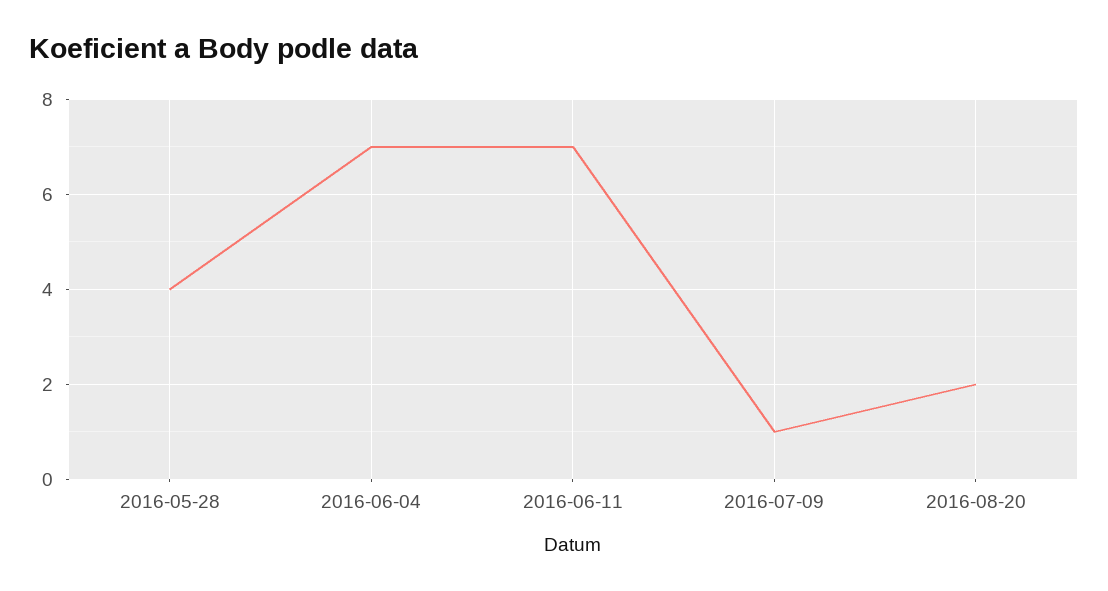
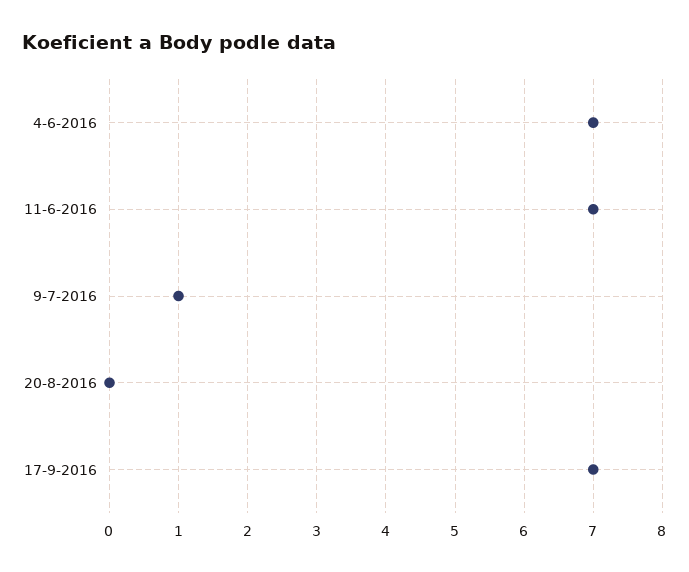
2016-05-28: 4 -> none
2016-08-20: 2 -> 0
17-9-2016: none -> 7

